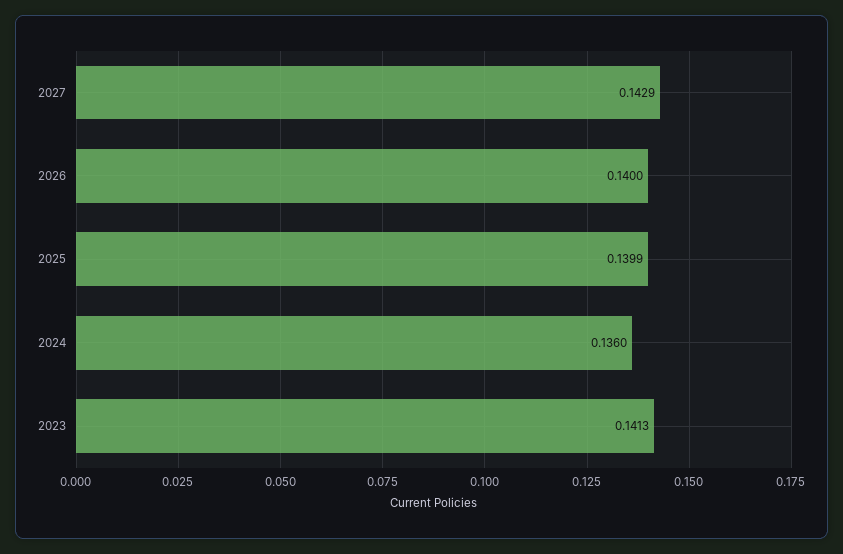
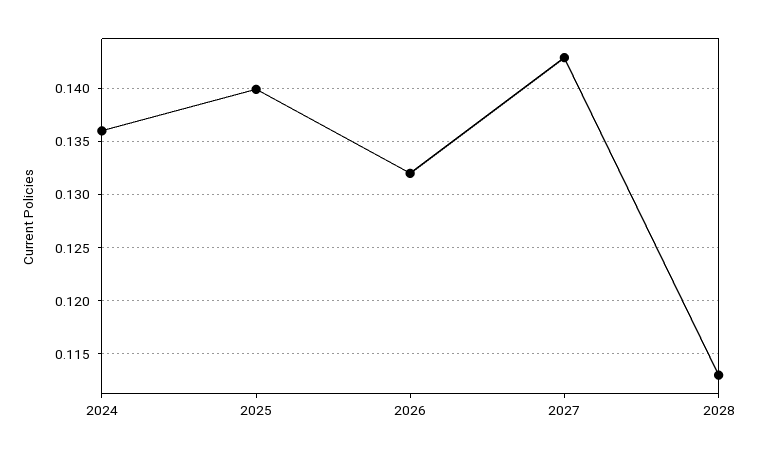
2026: 0.14 -> 0.132
2023: 0.1413 -> none
2028: none -> 0.113

